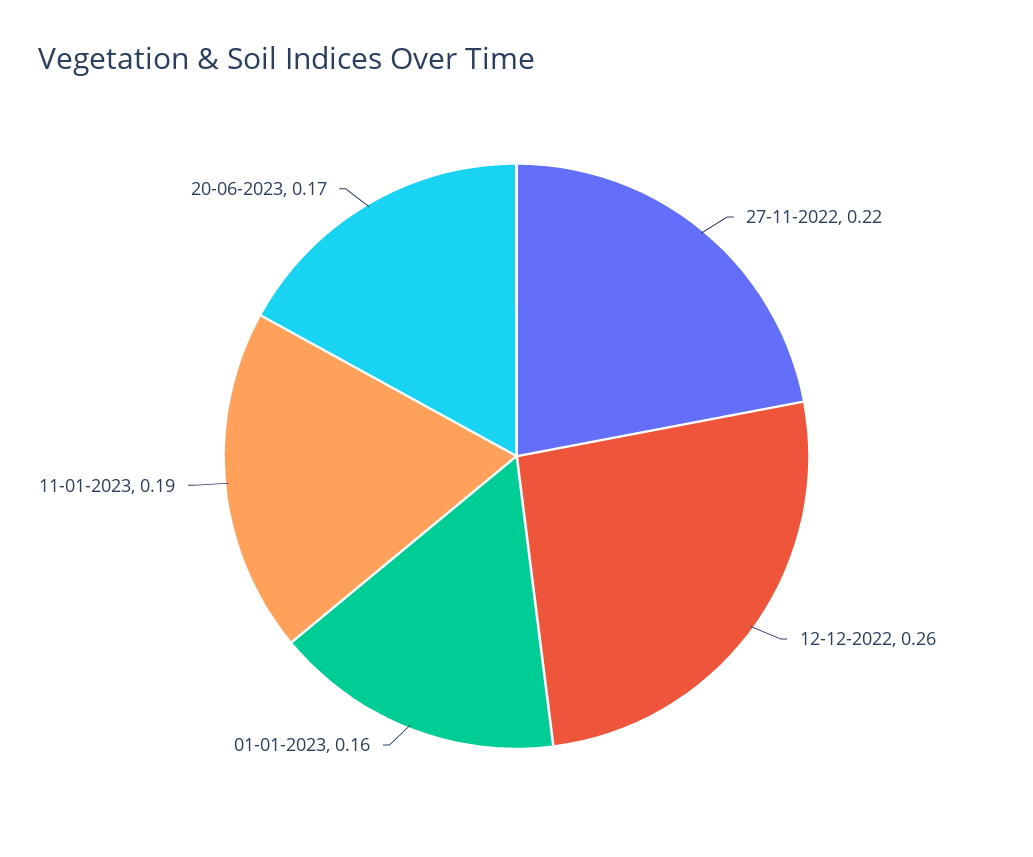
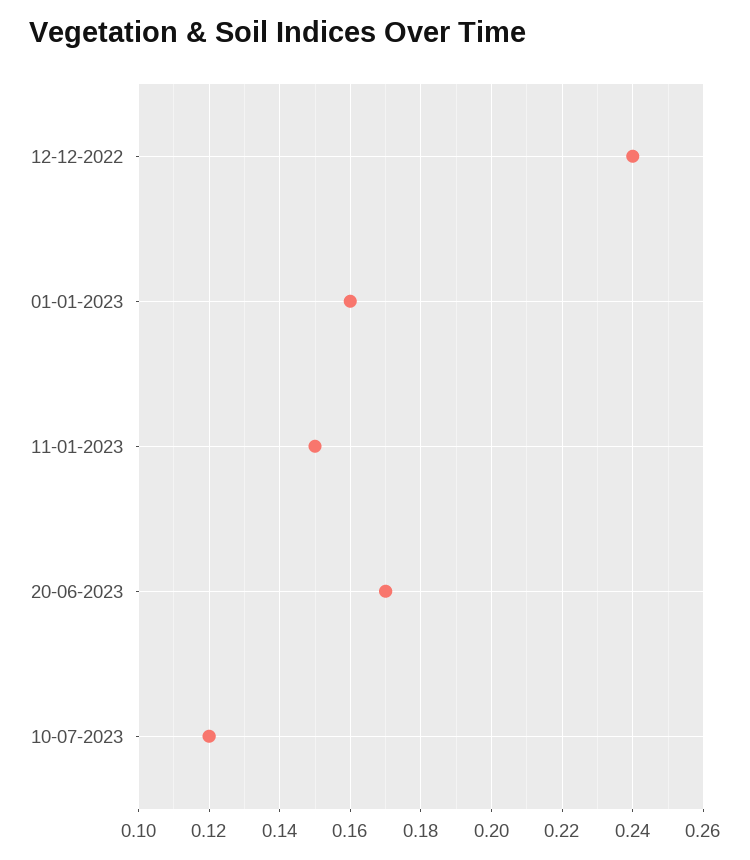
27-11-2022: 0.22 -> none
12-12-2022: 0.26 -> 0.24
11-01-2023: 0.19 -> 0.15
10-07-2023: none -> 0.12

